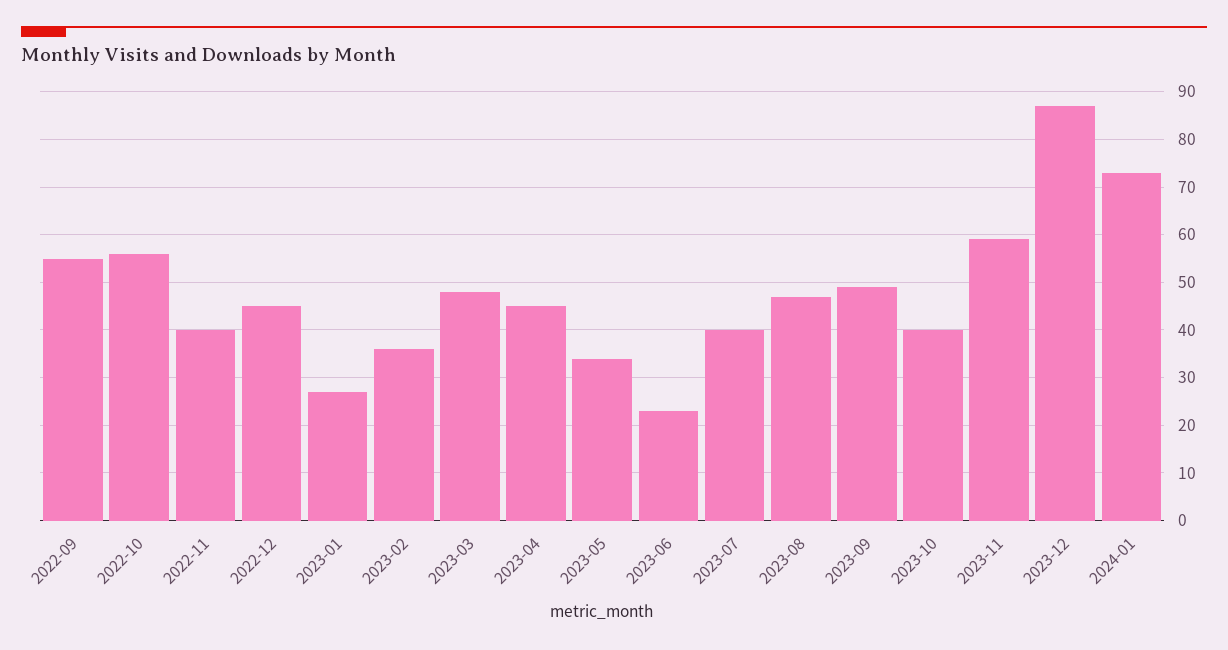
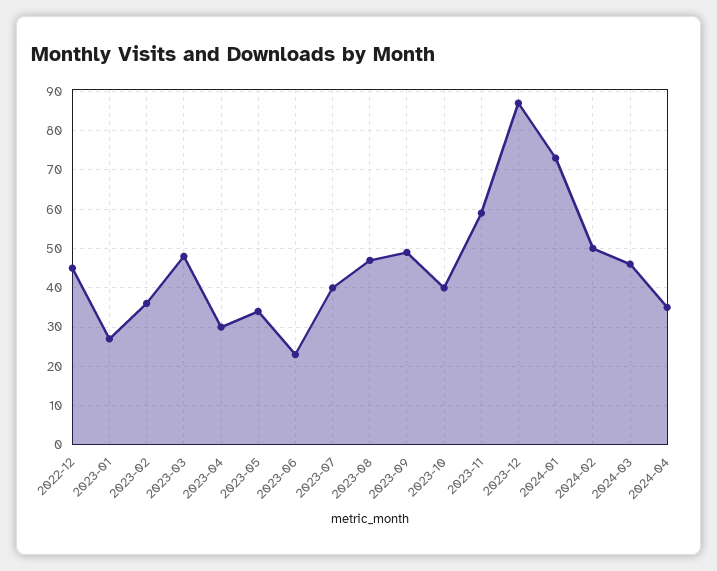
2022-09: 55 -> none
2022-10: 55 -> none
2022-11: 40 -> none
2023-04: 45 -> 30
2024-02: none -> 50
2024-03: none -> 45
2024-04: none -> 35

